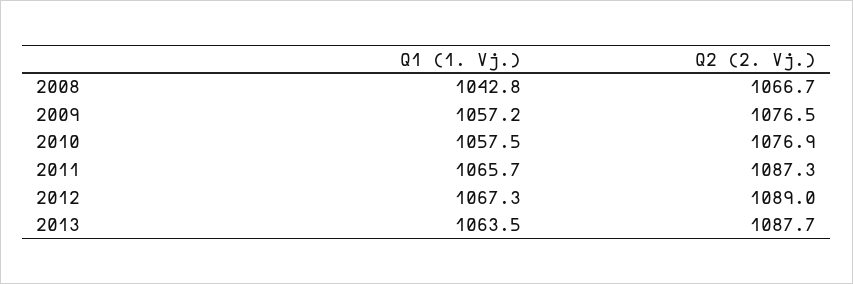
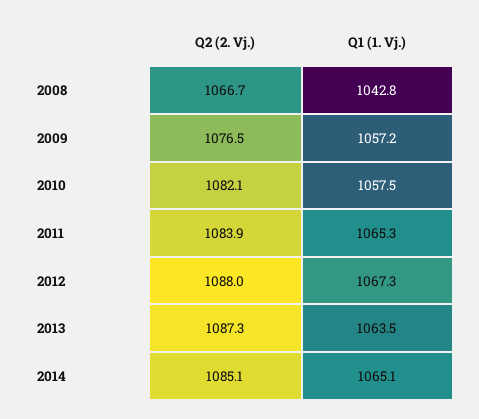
Q2 (2. Vj.), 2010: 1076.9 -> 1082.1
Q1 (1. Vj.), 2011: 1065.7 -> 1065.3
Q2 (2. Vj.), 2011: 1087.3 -> 1083.9
Q2 (2. Vj.), 2012: 1089 -> 1088
Q2 (2. Vj.), 2013: 1087.7 -> 1087.3
Q2 (2. Vj.), 2014: none -> 1085.1
Q1 (1. Vj.), 2014: none -> 1065.1

